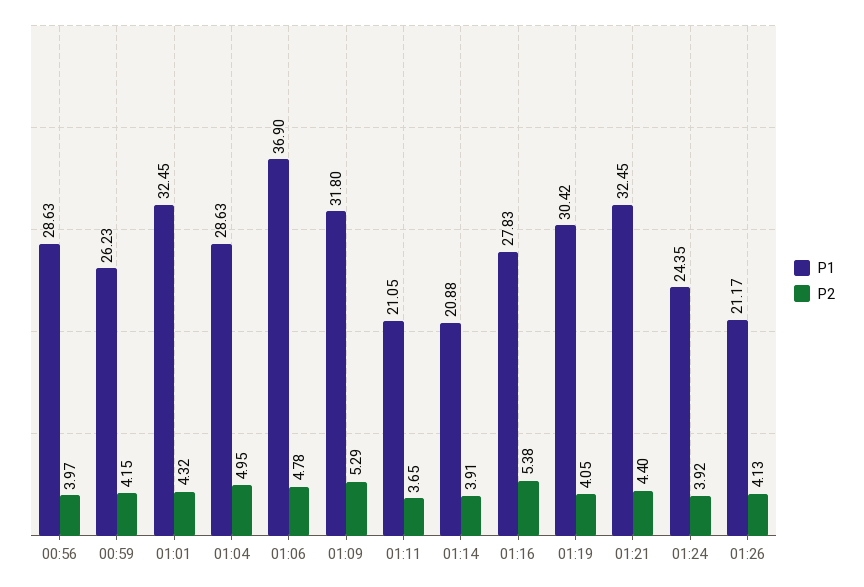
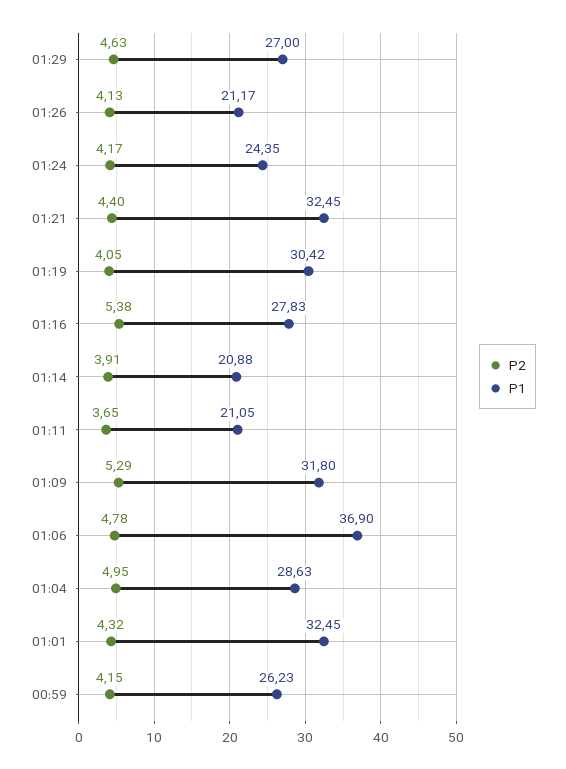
P1, 00:56: 28.63 -> none
P2, 00:56: 3.97 -> none
P2, 01:24: 3.92 -> 4.17
P2, 01:29: none -> 4.63
P1, 01:29: none -> 27

